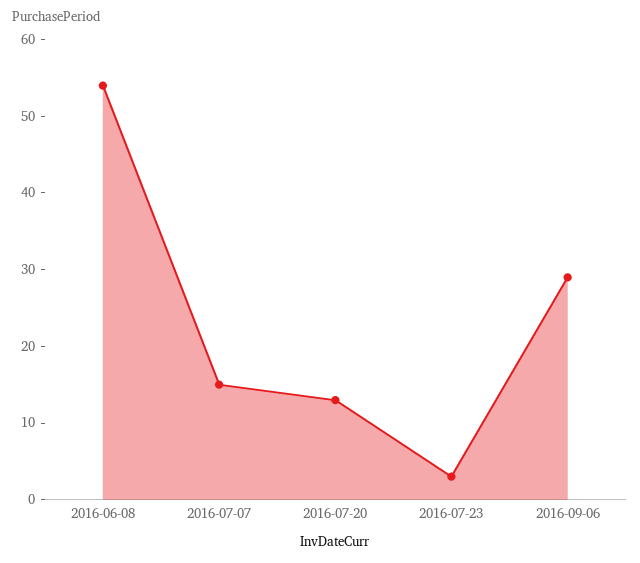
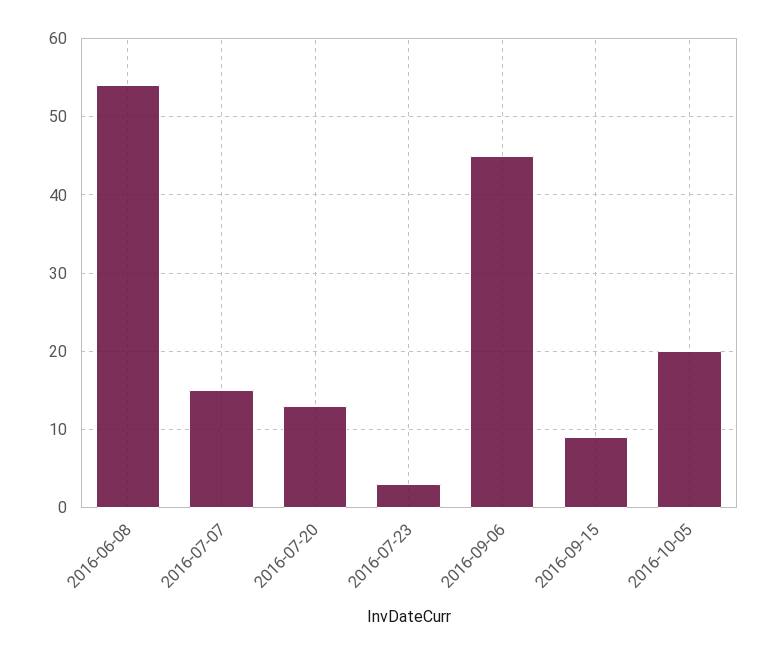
2016-09-06: 30 -> 45
2016-09-15: none -> 9
2016-10-05: none -> 20

